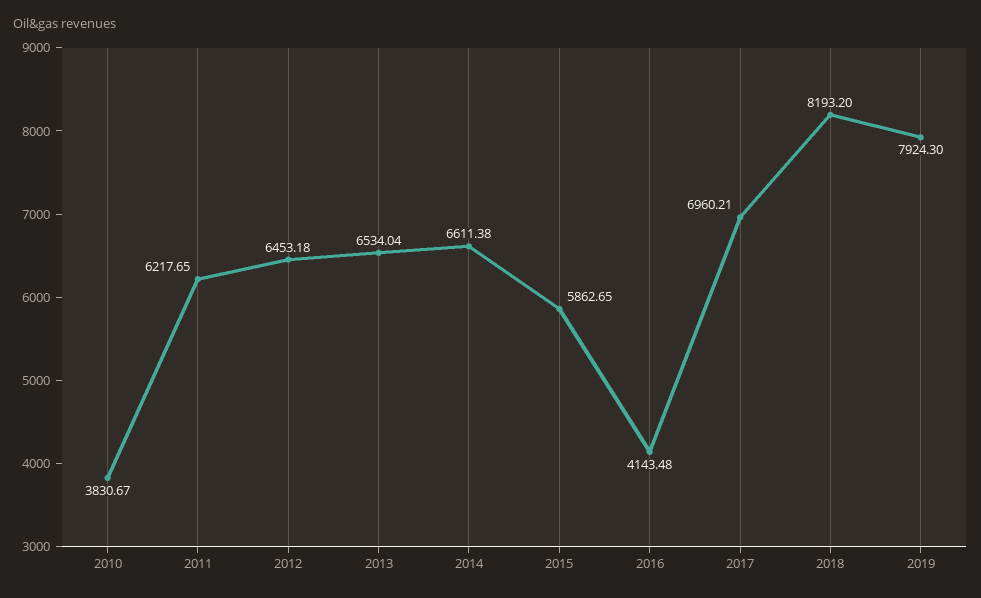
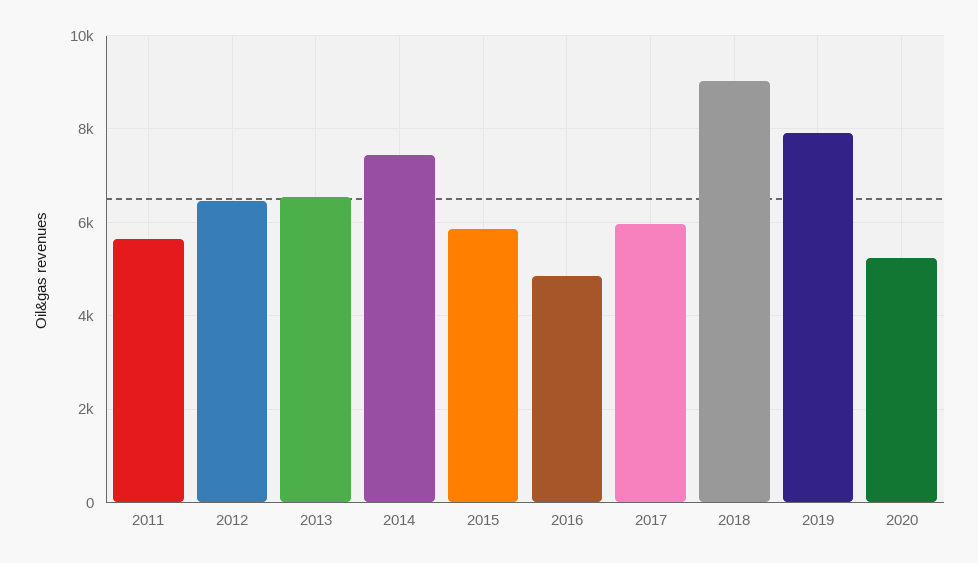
2010: 3830.67 -> none
2011: 6217.65 -> 5600
2014: 6611.38 -> 7400
2016: 4143.48 -> 4800
2017: 6960.21 -> 6000
2018: 8193.2 -> 9000
2020: none -> 5200

